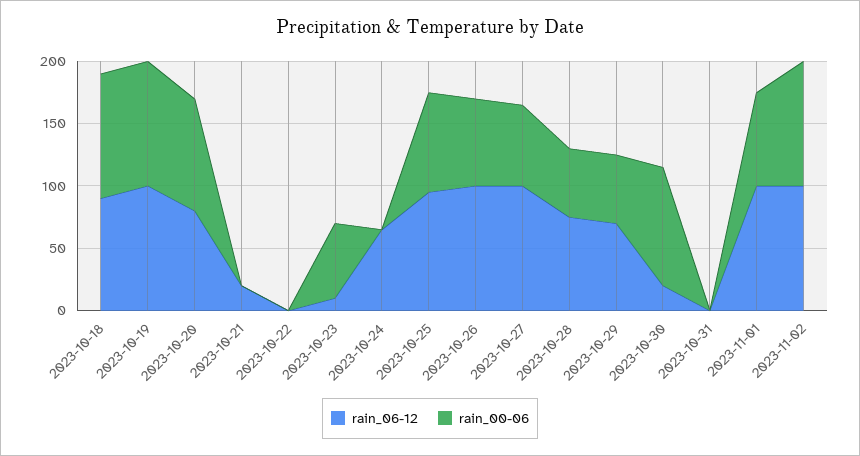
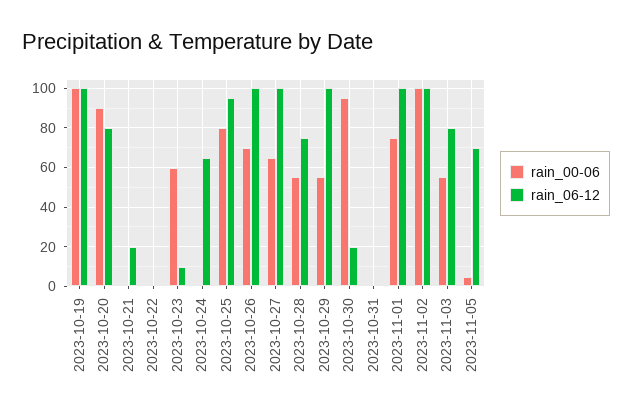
rain_06-12, 2023-10-18: 90 -> none
rain_00-06, 2023-10-18: 100 -> none
rain_06-12, 2023-10-29: 70 -> 100
rain_00-06, 2023-11-03: none -> 55
rain_06-12, 2023-11-03: none -> 80
rain_00-06, 2023-11-05: none -> 5
rain_06-12, 2023-11-05: none -> 70

